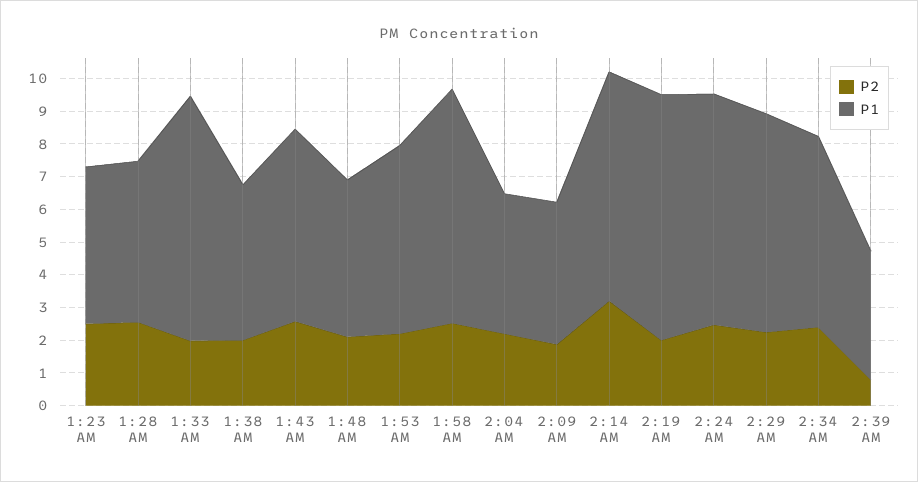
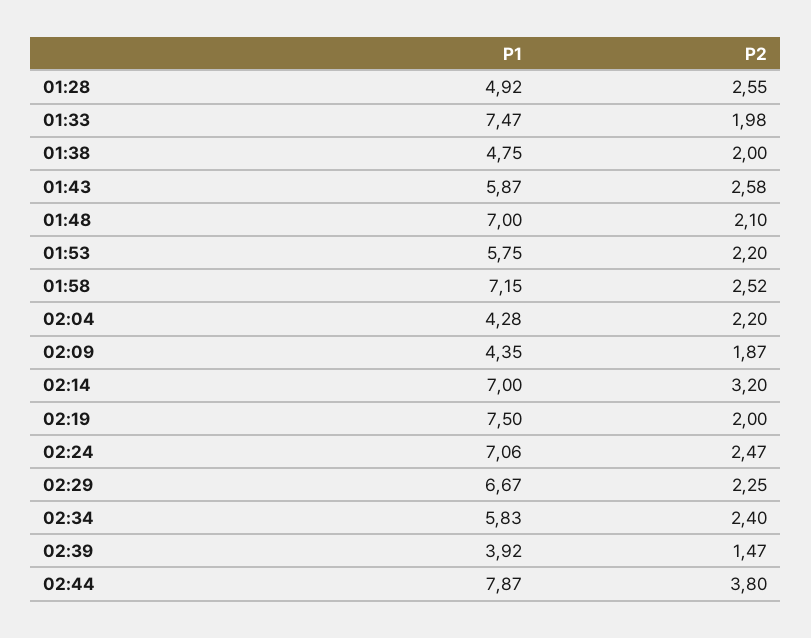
P2, 1:23 AM: 2.5 -> none
P1, 1:23 AM: 4.75 -> none
P1, 1:48 AM: 4.75 -> 7
P2, 2:39 AM: 0.75 -> 1.47
P1, 02:44: none -> 7.87
P2, 02:44: none -> 3.8

